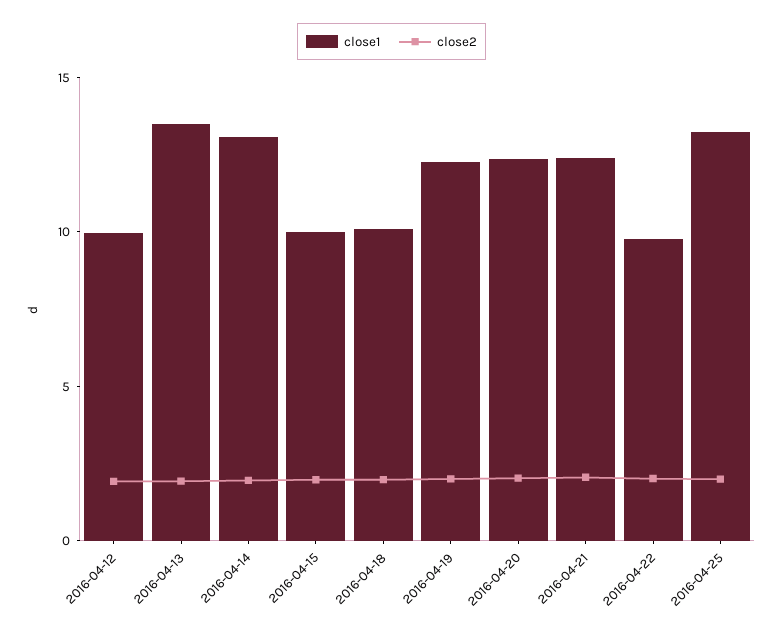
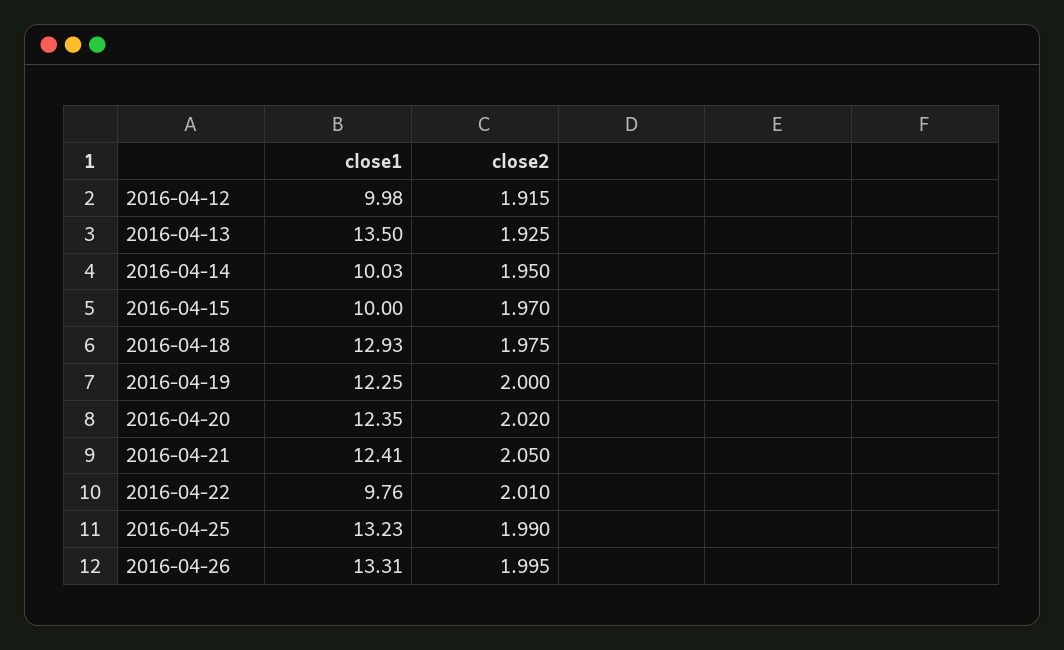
close1, 2016-04-14: 13 -> 10.03
close1, 2016-04-18: 10 -> 12.93
close1, 2016-04-26: none -> 13.31
close2, 2016-04-26: none -> 1.995

